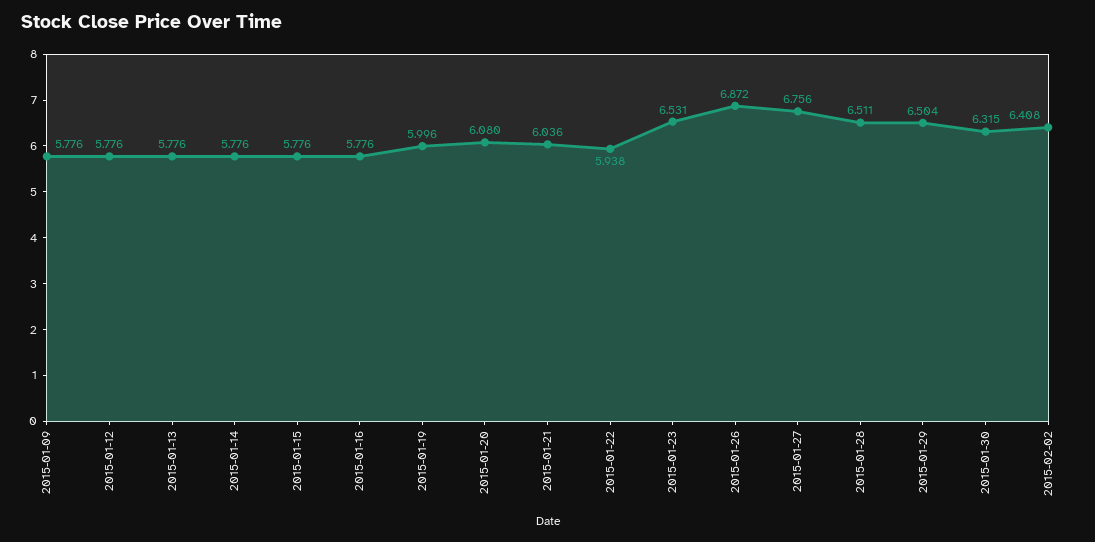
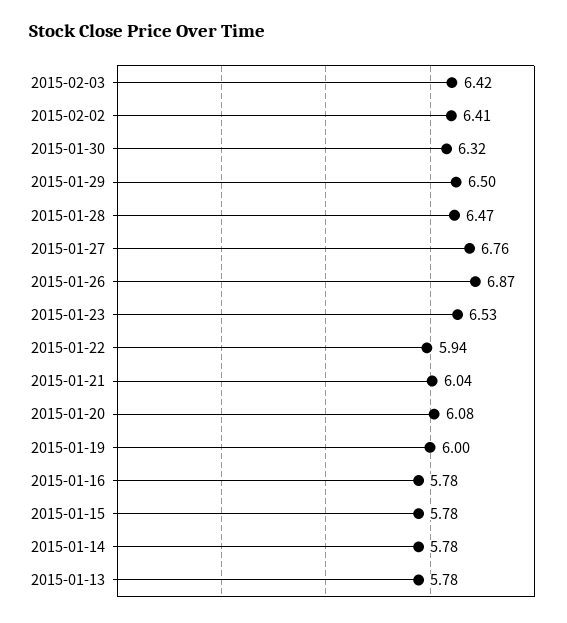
2015-01-09: 5.776 -> none
2015-01-12: 5.776 -> none
2015-01-28: 6.511 -> 6.47
2015-02-03: none -> 6.42

